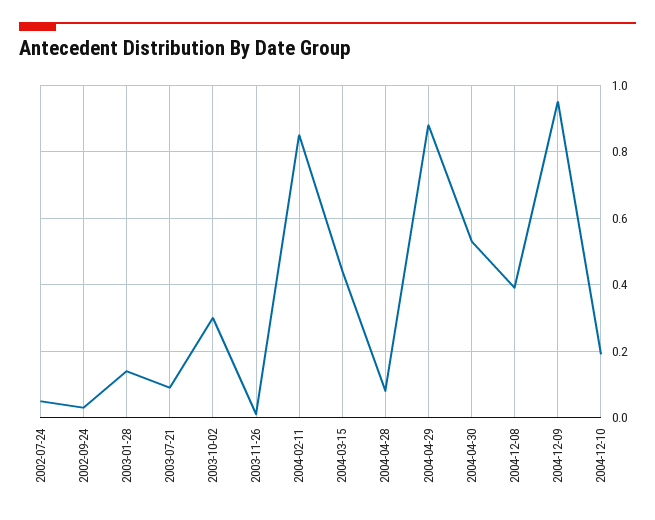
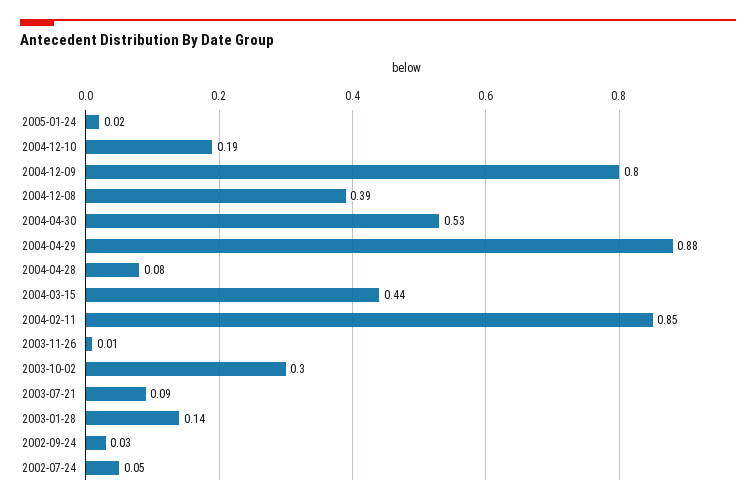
2004-12-09: 0.95 -> 0.8
2005-01-24: none -> 0.02

